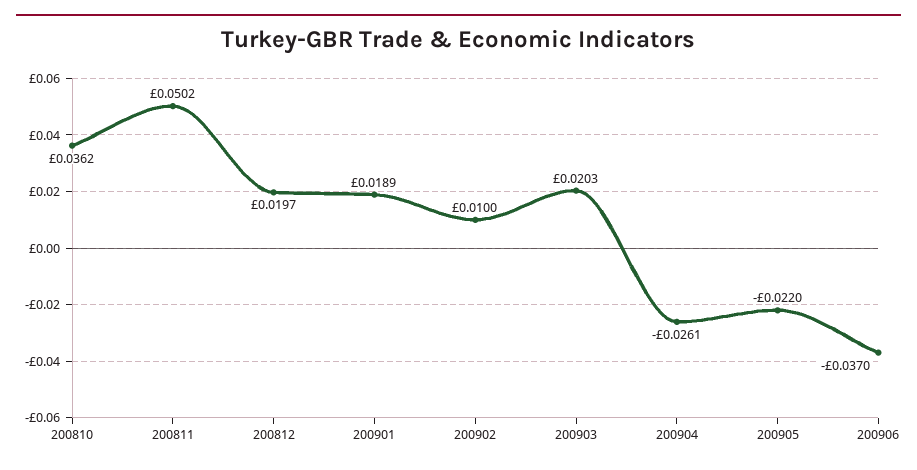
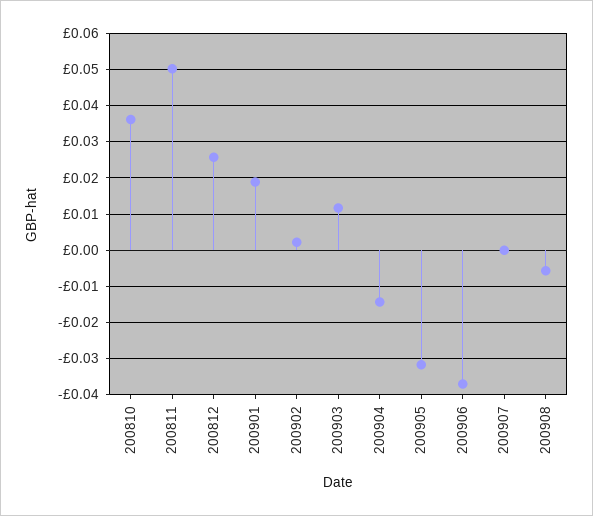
200812: 0.0197 -> 0.026
200902: 0.01 -> 0.002
200903: 0.0203 -> 0.012
200904: -0.0261 -> -0.014
200905: -0.022 -> -0.032
200907: none -> 0
200908: none -> -0.006

